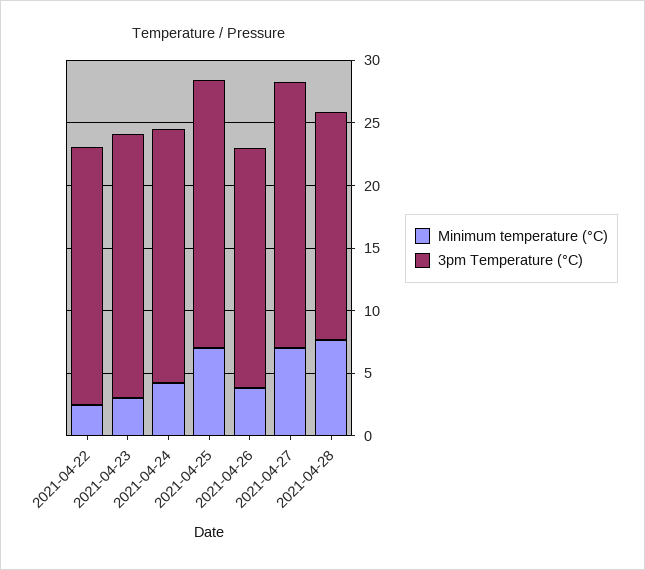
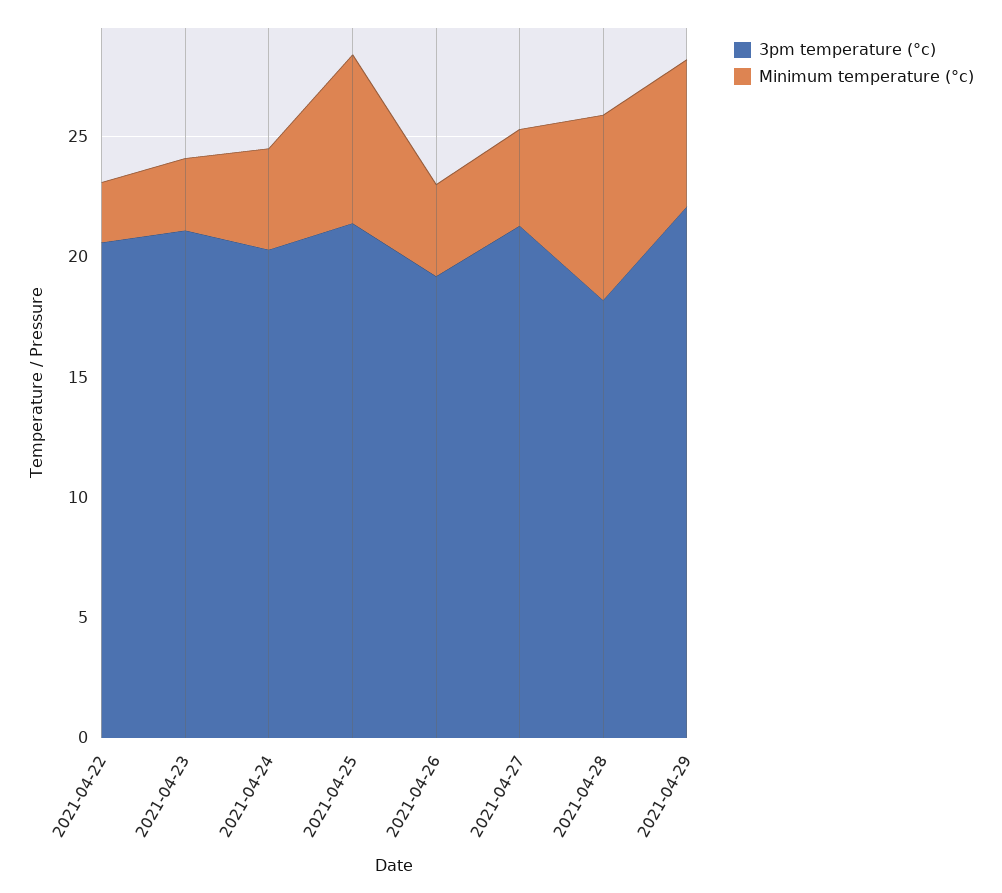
Minimum temperature (°C), 2021-04-27: 7 -> 4
3pm Temperature (°C), 2021-04-29: none -> 22
Minimum temperature (°C), 2021-04-29: none -> 6

